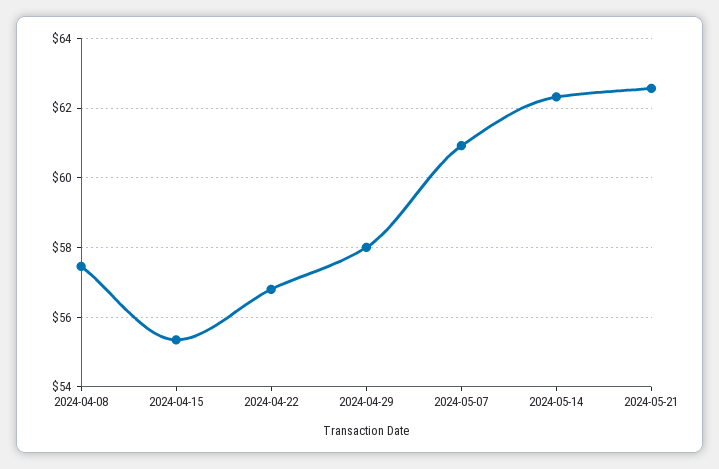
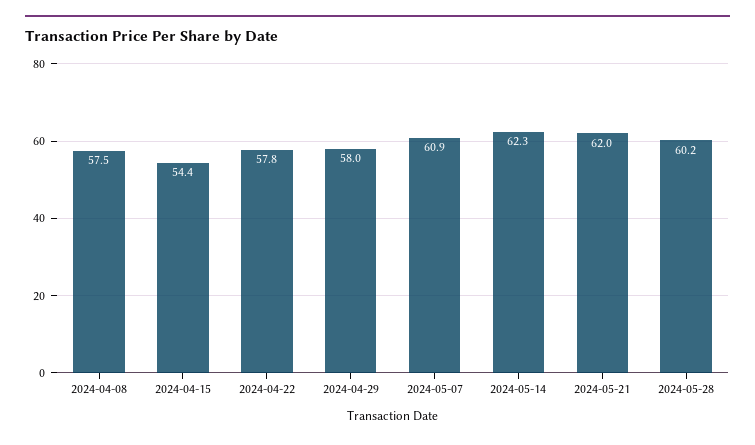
2024-04-15: 55.4 -> 54.4
2024-04-22: 56.8 -> 57.8
2024-05-21: 62.6 -> 62
2024-05-28: none -> 60.2

